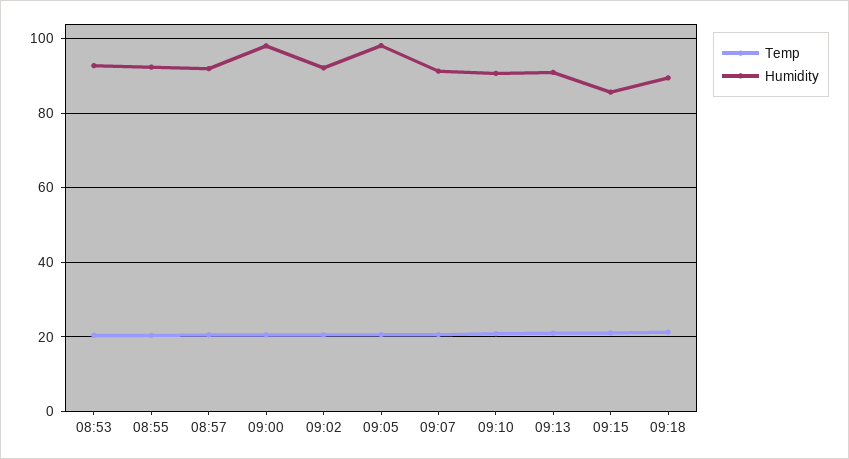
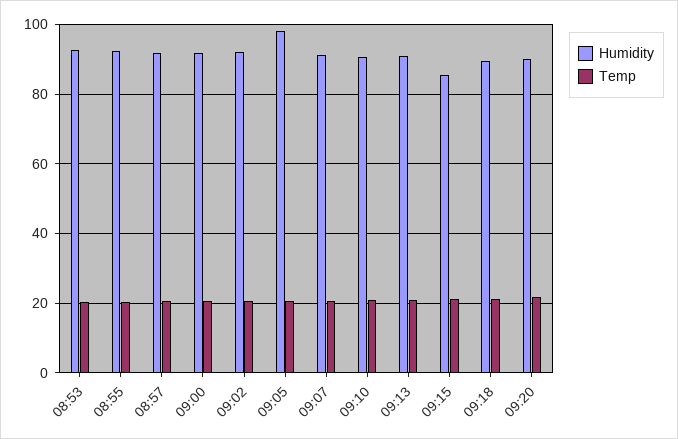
Humidity, 09:00: 98 -> 92
Humidity, 09:20: none -> 90
Temp, 09:20: none -> 22

